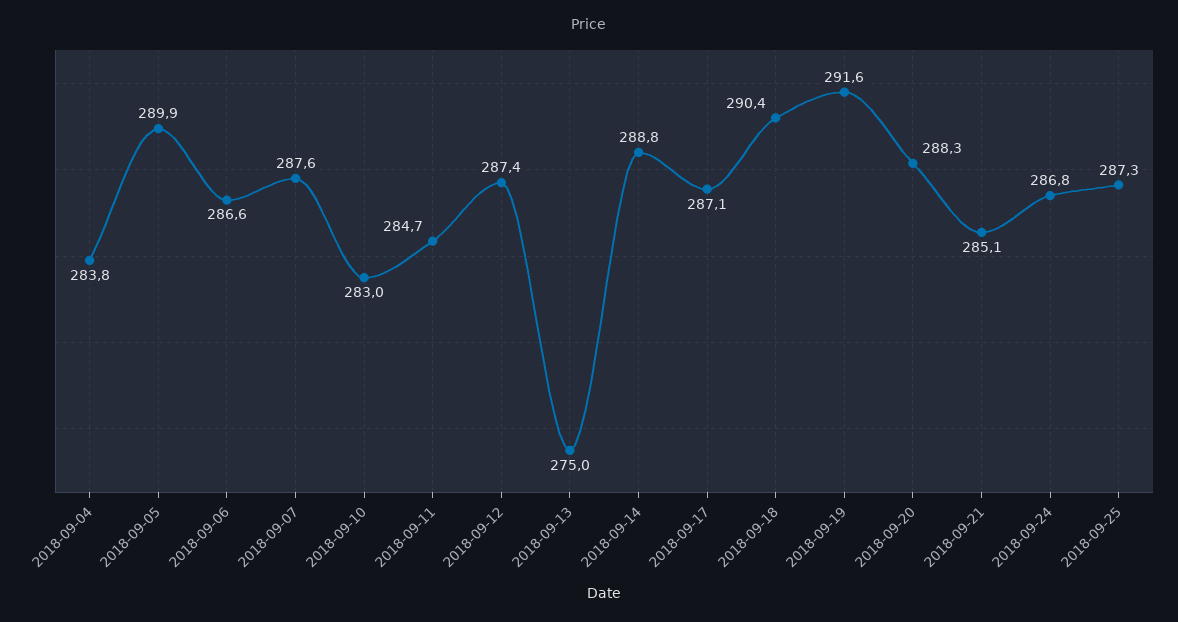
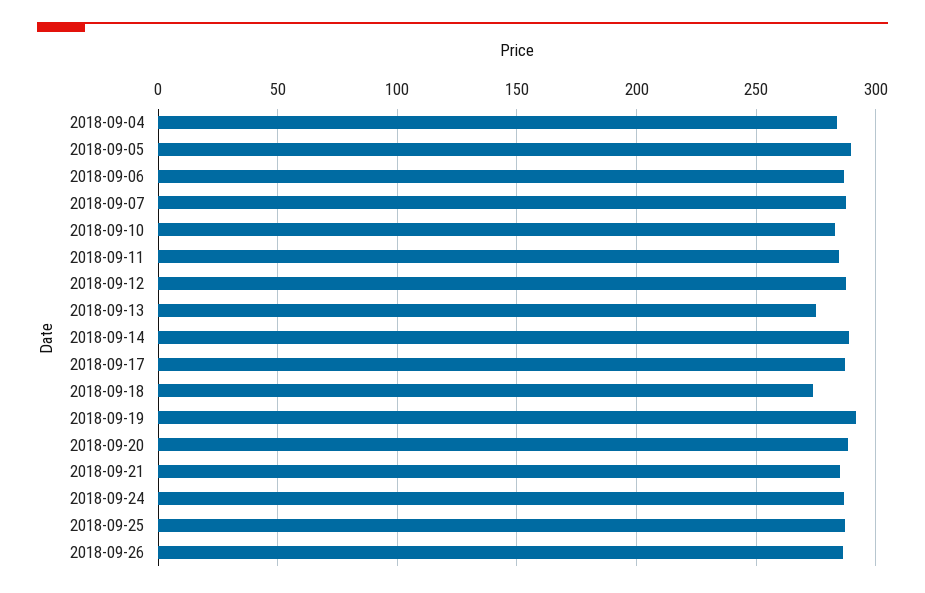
2018-09-18: 290.4 -> 275
2018-09-26: none -> 285

